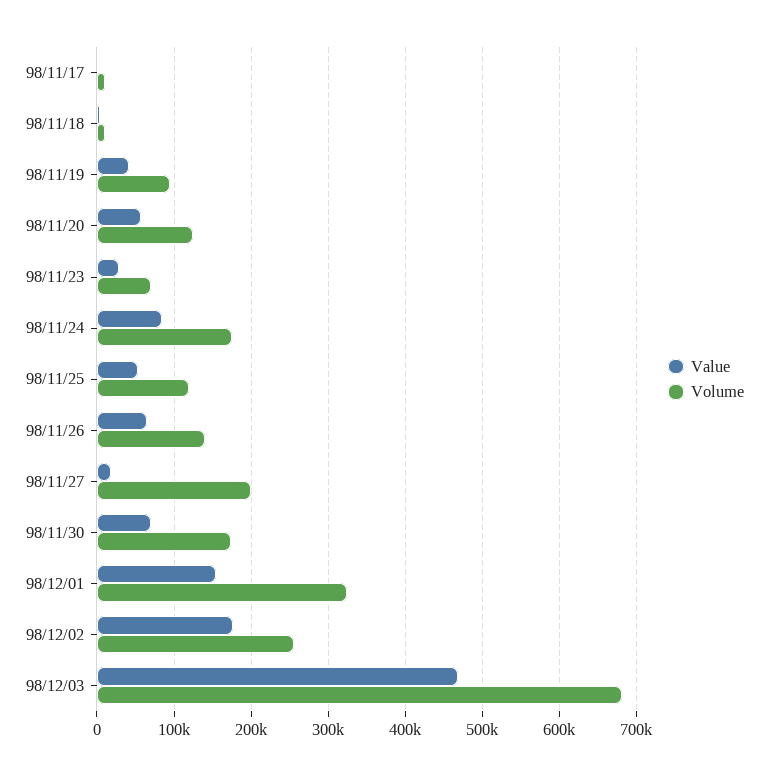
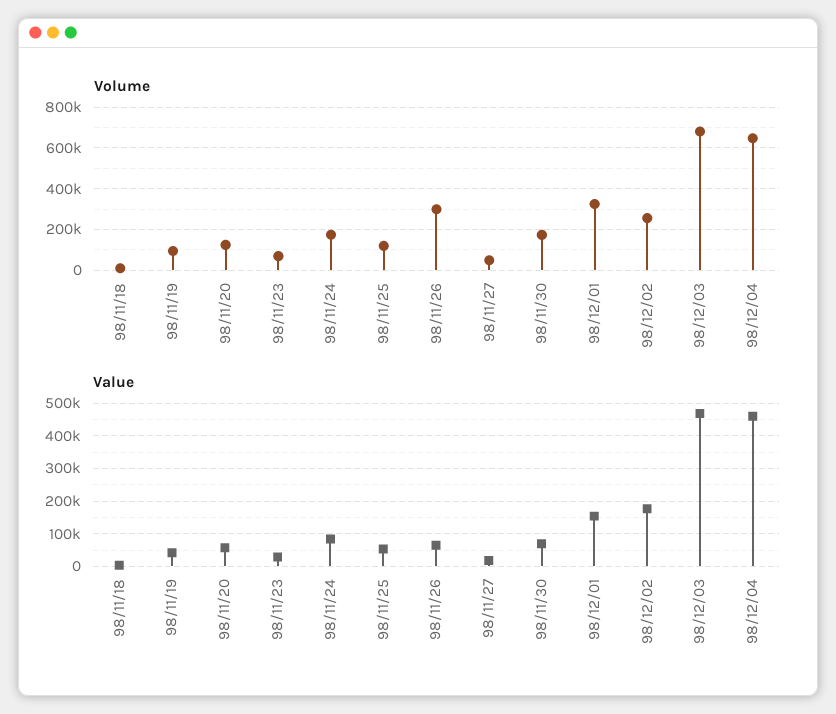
Value, 98/11/17: 0 -> none
Volume, 98/11/17: 10000 -> none
Volume, 98/11/26: 140000 -> 300000
Volume, 98/11/27: 200000 -> 50000
Volume, 98/12/04: none -> 650000
Value, 98/12/04: none -> 460000

